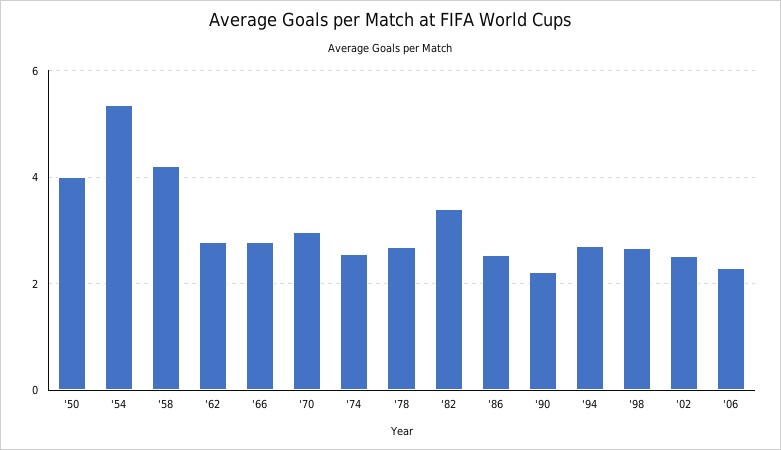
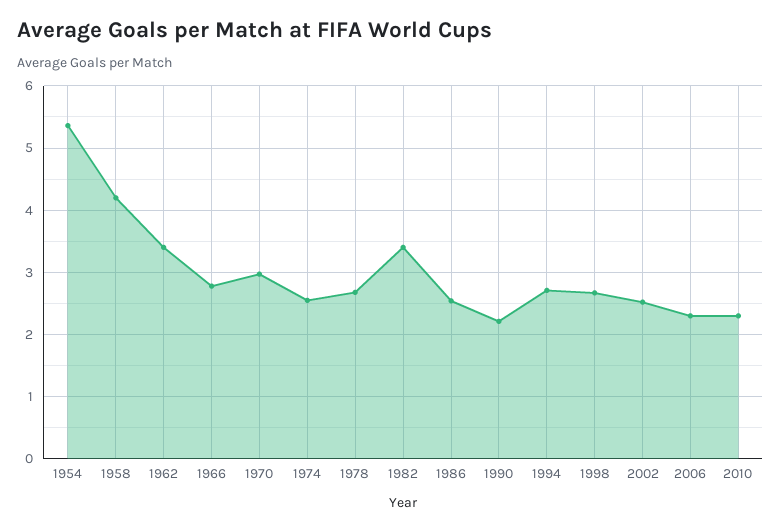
'50: 4 -> none
'62: 2.8 -> 3.4
2010: none -> 2.3

